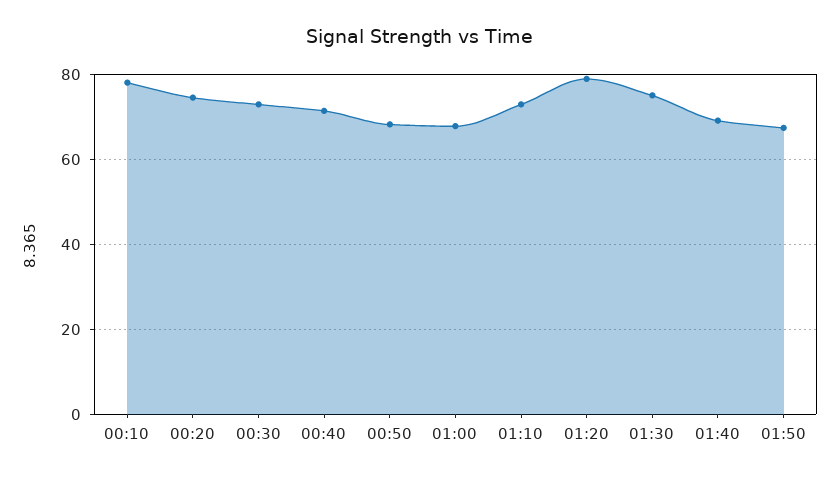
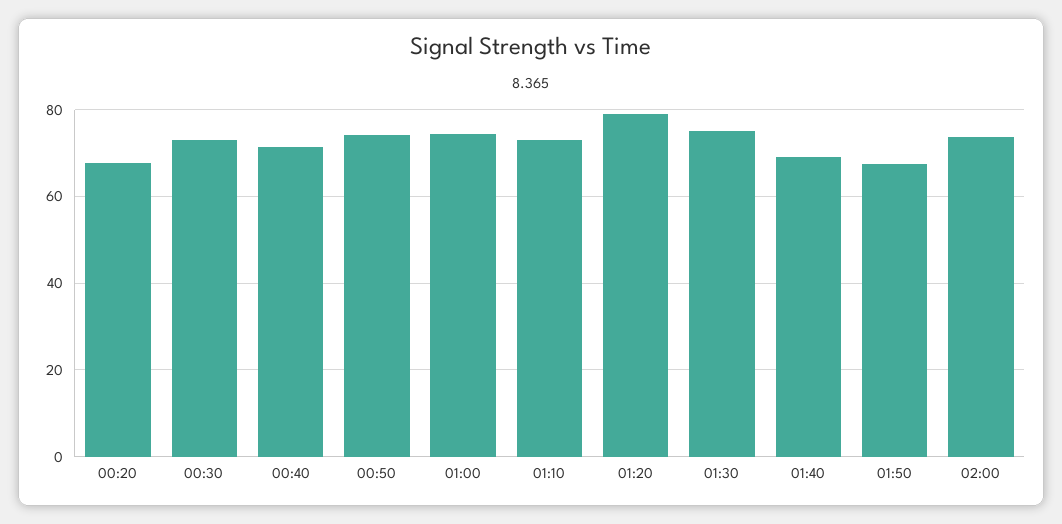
00:10: 78 -> none
00:20: 74 -> 68
00:50: 68 -> 74
01:00: 68 -> 74
02:00: none -> 74

